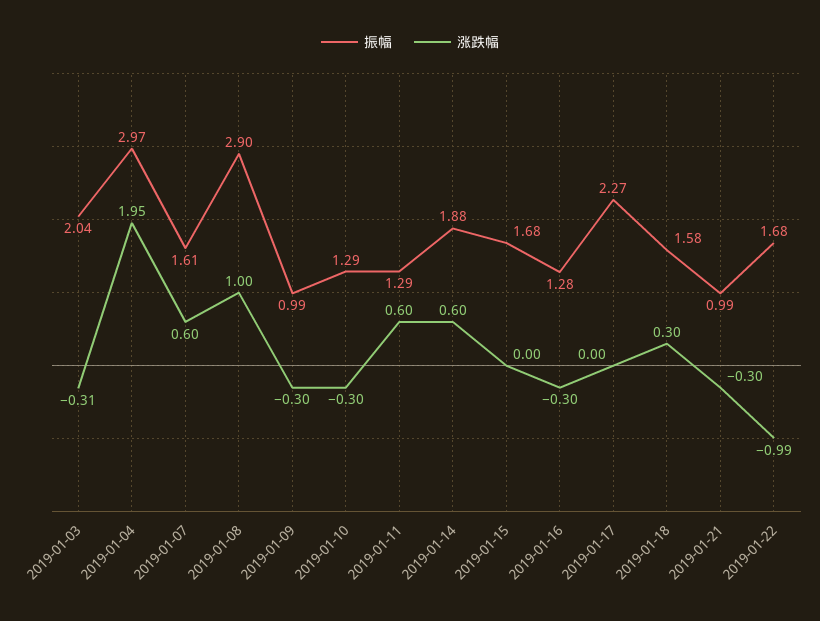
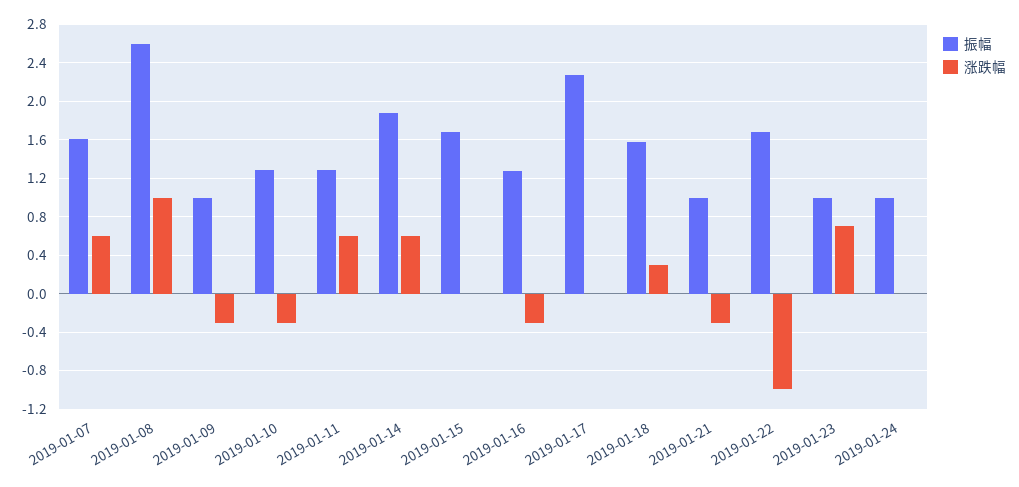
振幅, 2019-01-03: 2.04 -> none
涨跌幅, 2019-01-03: -0.31 -> none
振幅, 2019-01-04: 2.97 -> none
涨跌幅, 2019-01-04: 1.95 -> none
振幅, 2019-01-08: 2.9 -> 2.6
振幅, 2019-01-23: none -> 1
涨跌幅, 2019-01-23: none -> 0.7
振幅, 2019-01-24: none -> 1
涨跌幅, 2019-01-24: none -> 0

